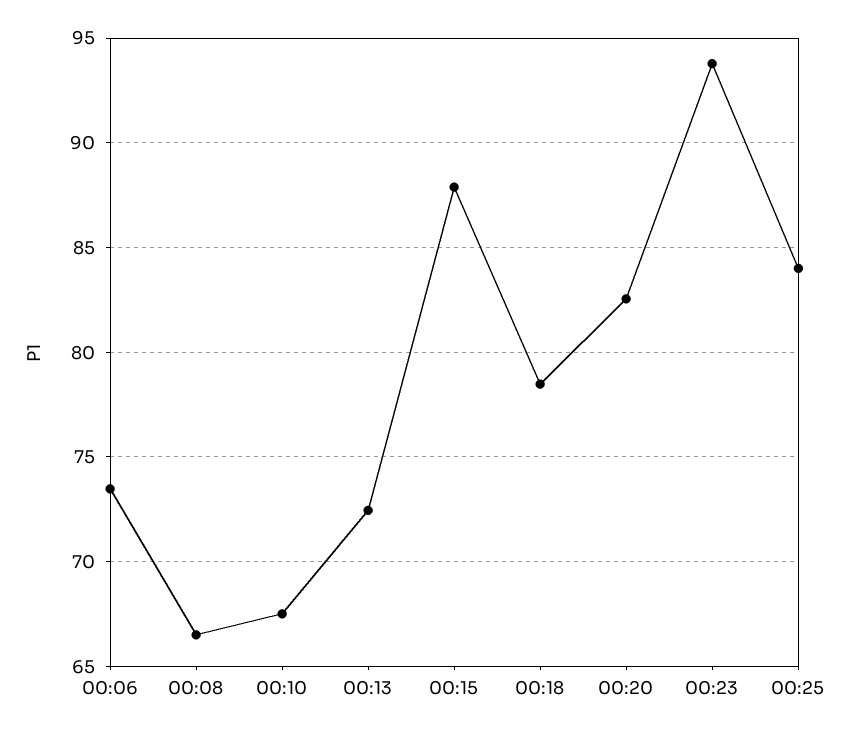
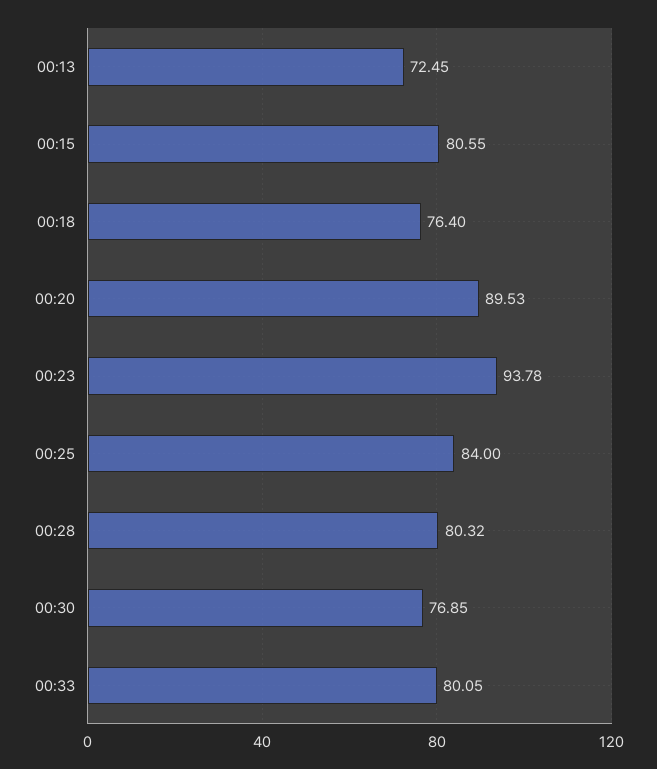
00:06: 73.5 -> none
00:08: 66.5 -> none
00:10: 67.5 -> none
00:15: 88 -> 80.55
00:18: 78.5 -> 76.4
00:20: 82.5 -> 89.53
00:28: none -> 80.32
00:30: none -> 76.85
00:33: none -> 80.05

